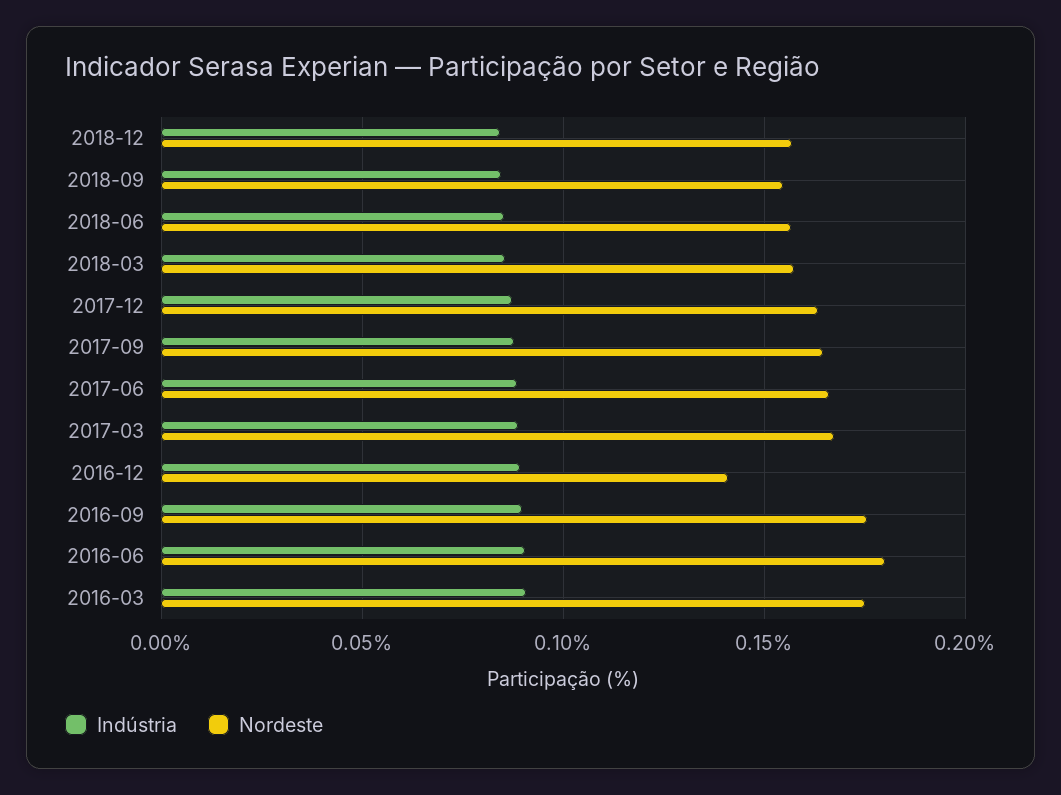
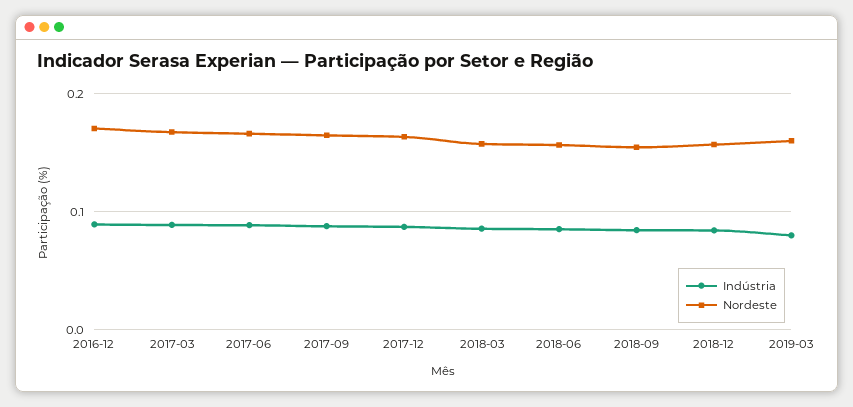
Nordeste, 2016-12: 0.14 -> 0.17
Indústria, 2016-09: 0.09 -> none
Nordeste, 2016-09: 0.175 -> none
Indústria, 2016-06: 0.09 -> none
Nordeste, 2016-06: 0.18 -> none
Indústria, 2016-03: 0.09 -> none
Nordeste, 2016-03: 0.175 -> none
Indústria, 2019-03: none -> 0.08
Nordeste, 2019-03: none -> 0.16

